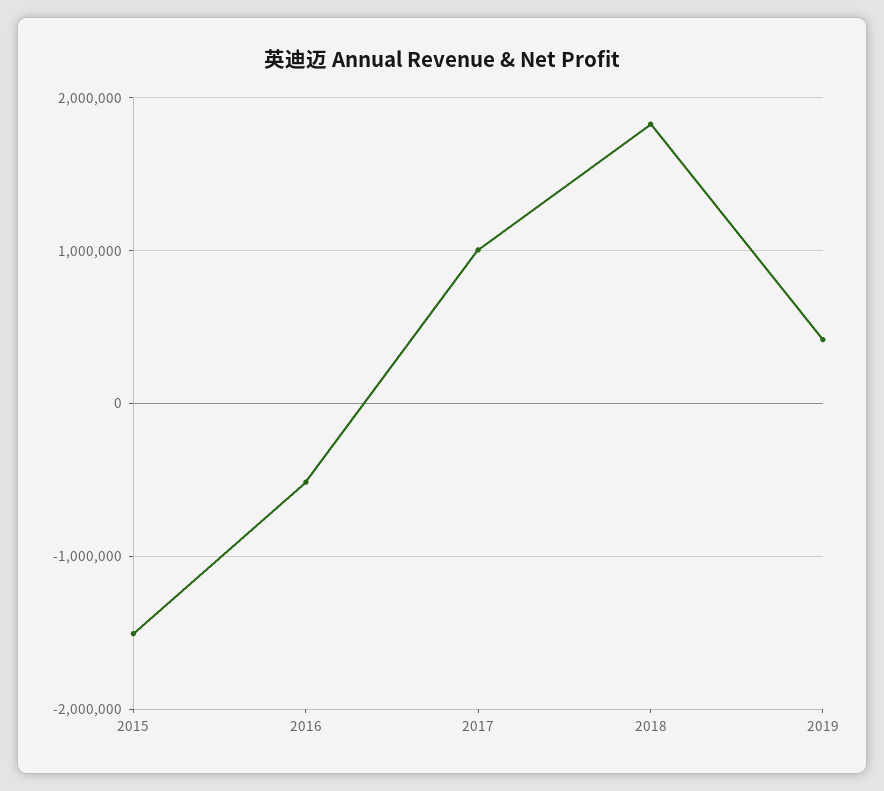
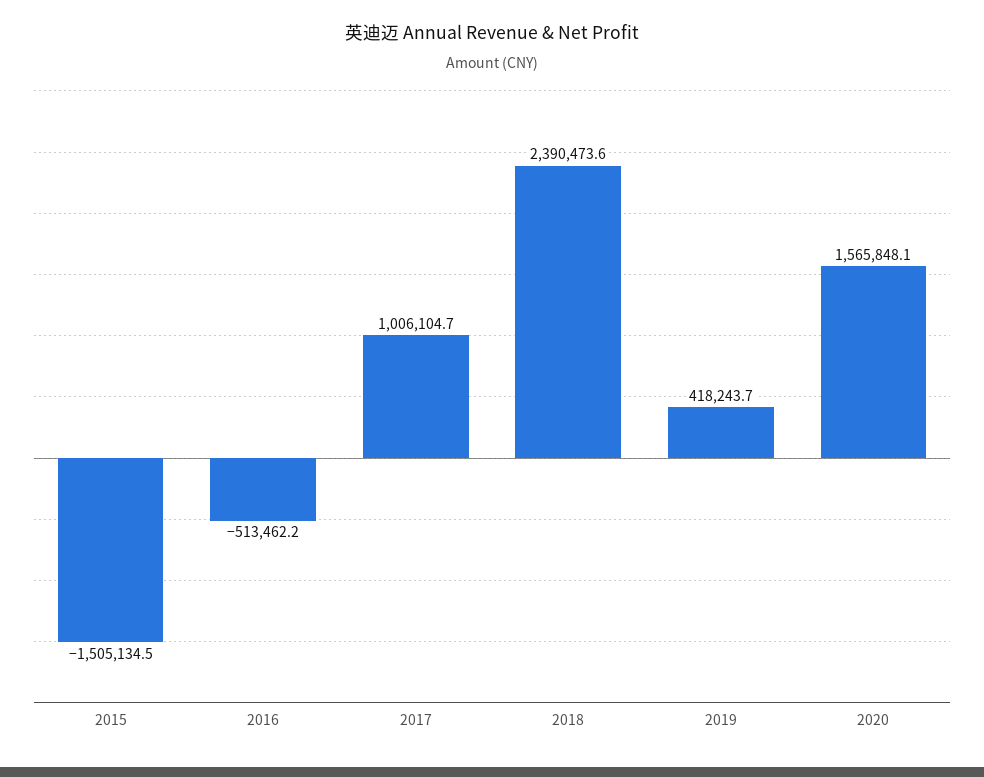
2018: 1800000 -> 2390473.6
2020: none -> 1565848.1

